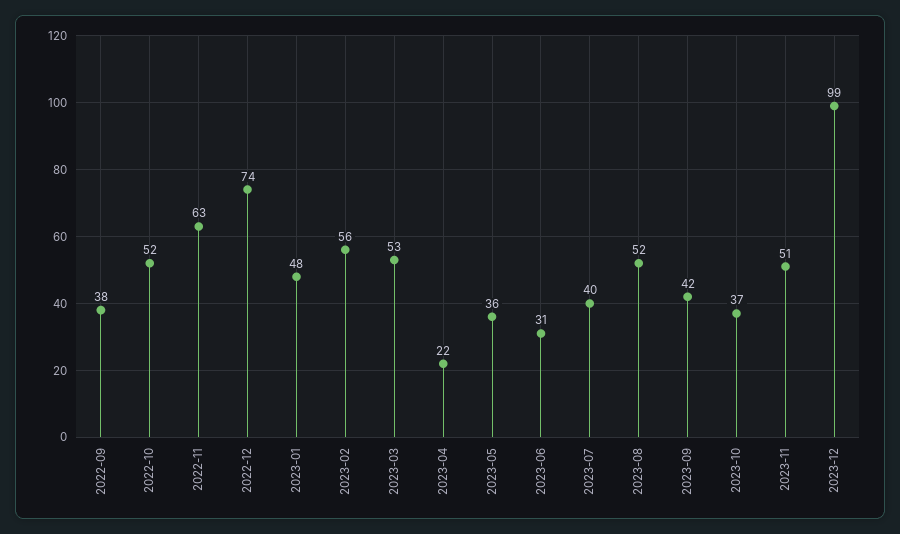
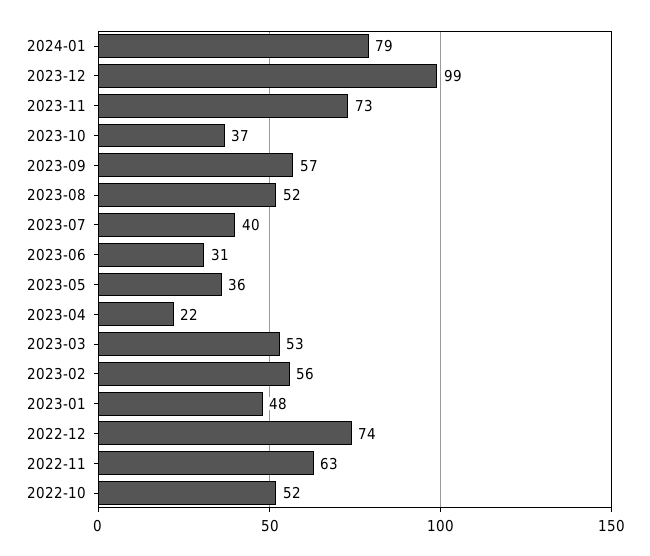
2022-09: 38 -> none
2023-09: 42 -> 57
2023-11: 51 -> 73
2024-01: none -> 79

